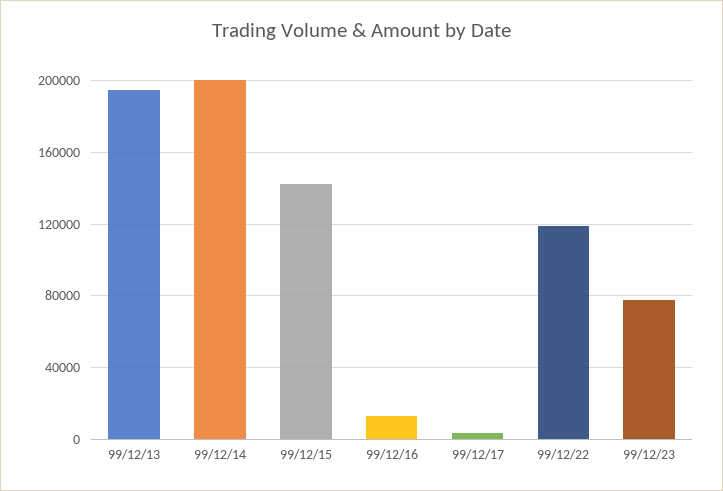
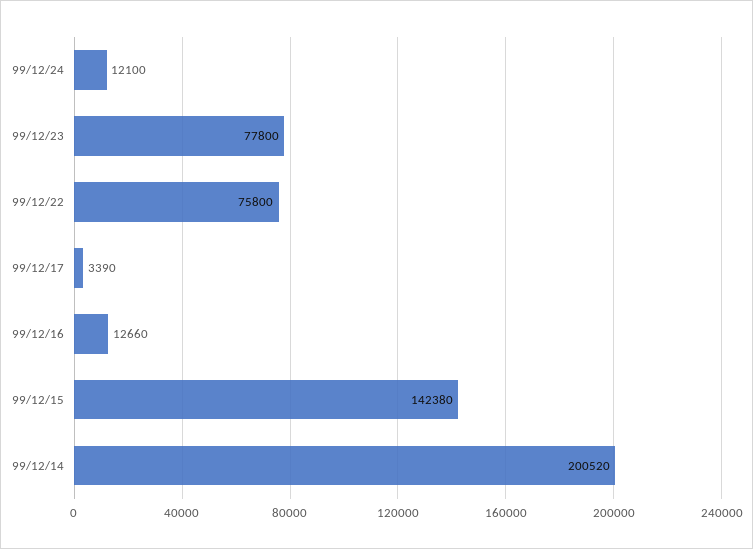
99/12/13: 195000 -> none
99/12/22: 120000 -> 75800
99/12/24: none -> 12100

